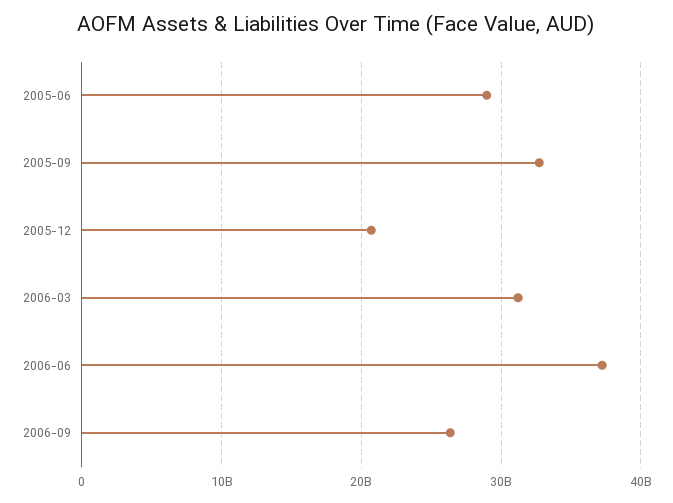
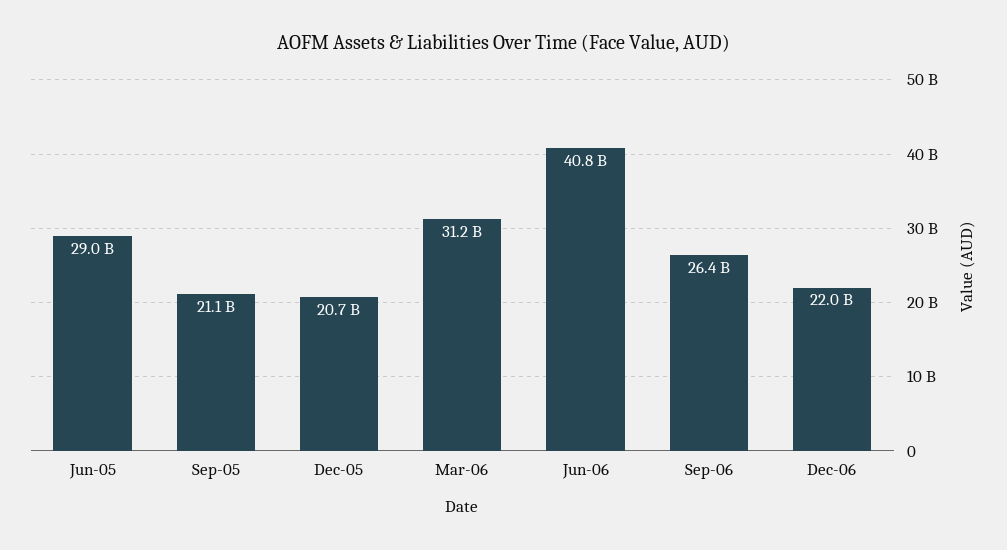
2005-09: 33000000000 -> 21100000000
2006-06: 37000000000 -> 40800000000
Dec-06: none -> 22000000000

